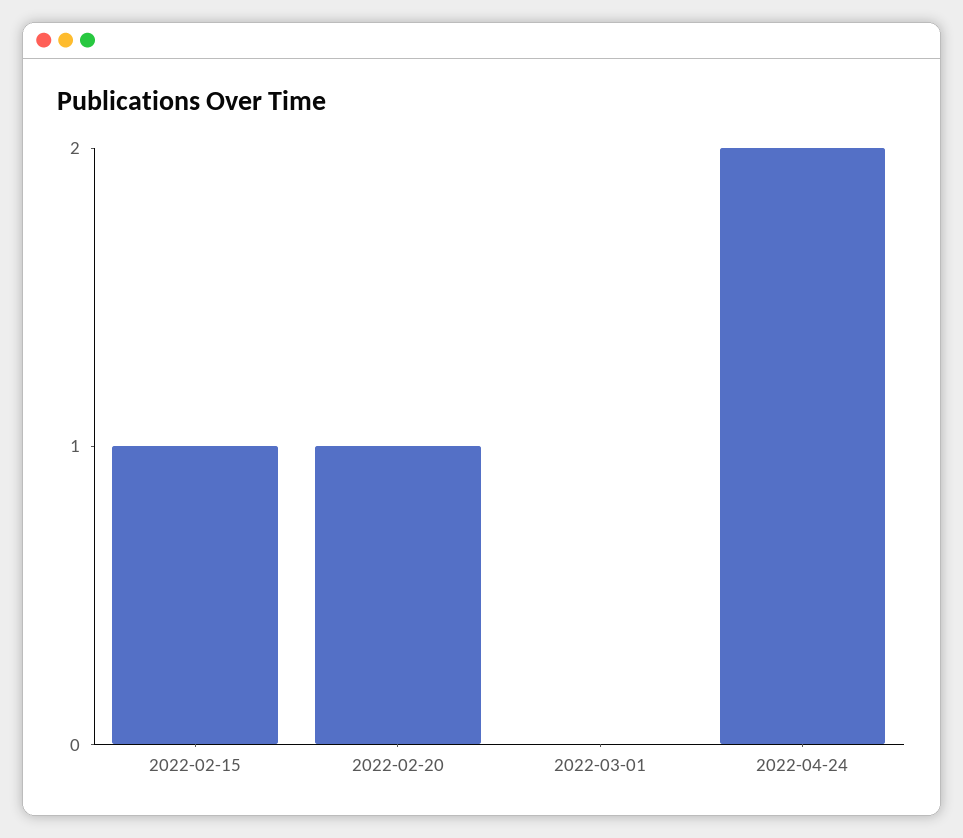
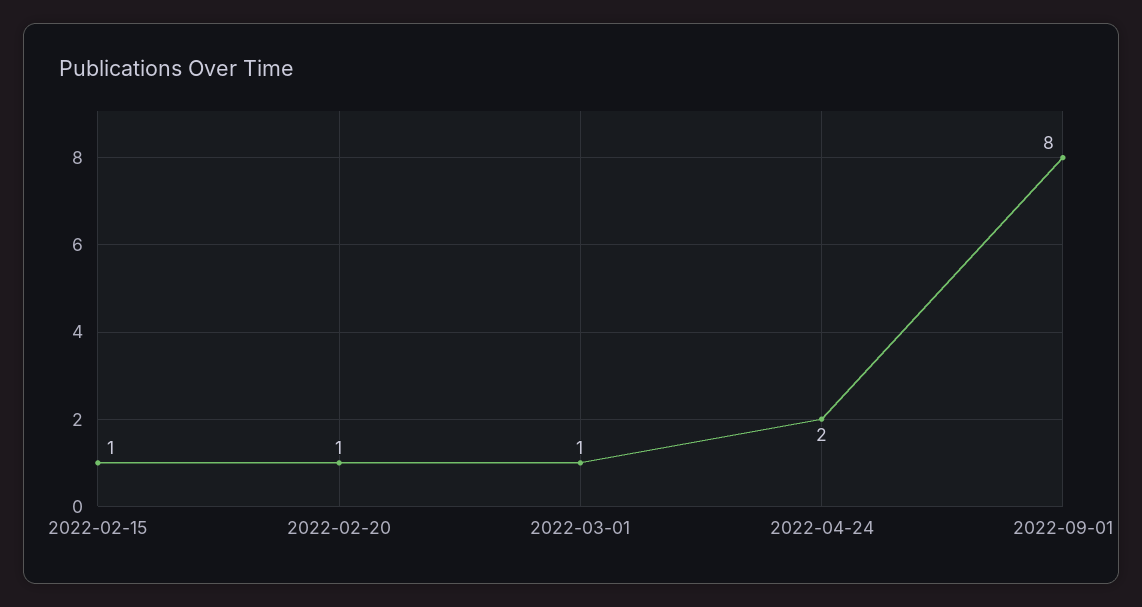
2022-03-01: 0 -> 1
2022-09-01: none -> 8

